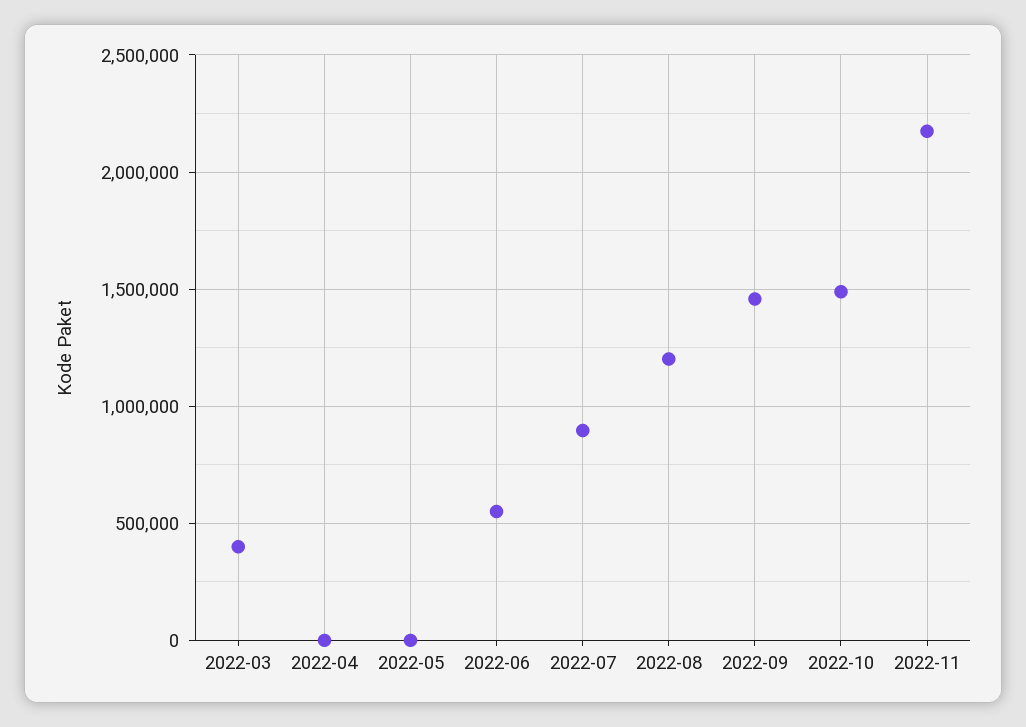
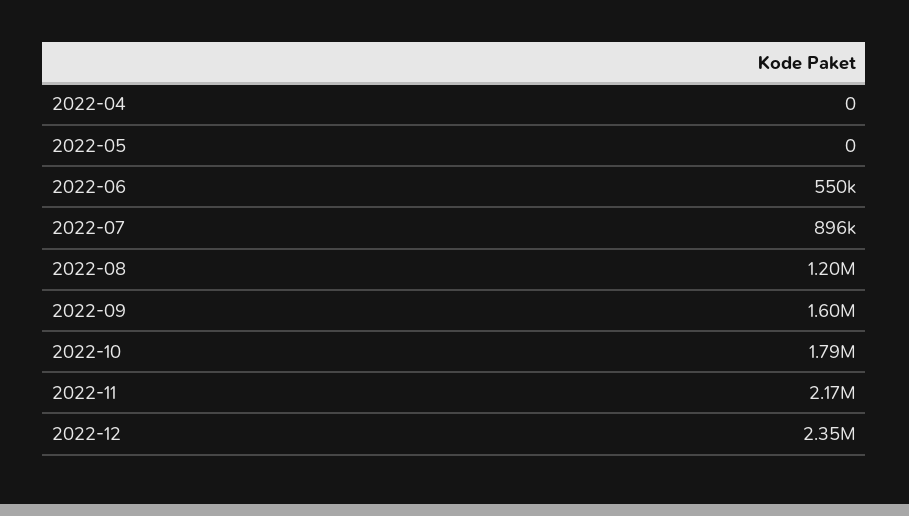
2022-03: 400000 -> none
2022-09: 1450000 -> 1600000
2022-10: 1500000 -> 1790000
2022-12: none -> 2350000

